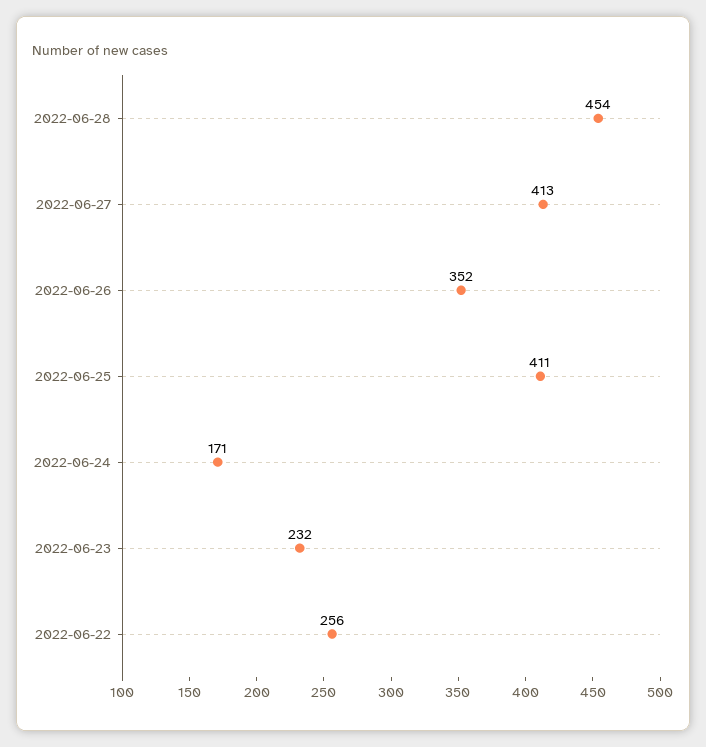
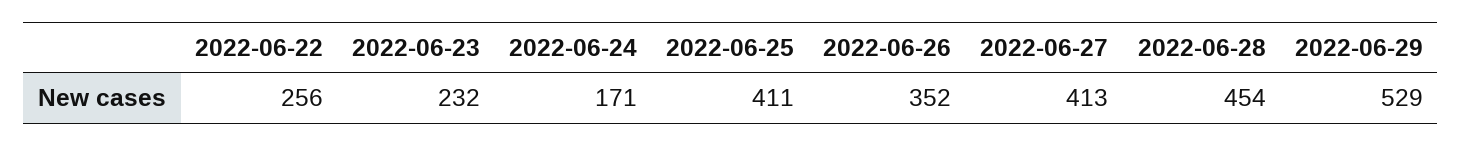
2022-06-29: none -> 529

